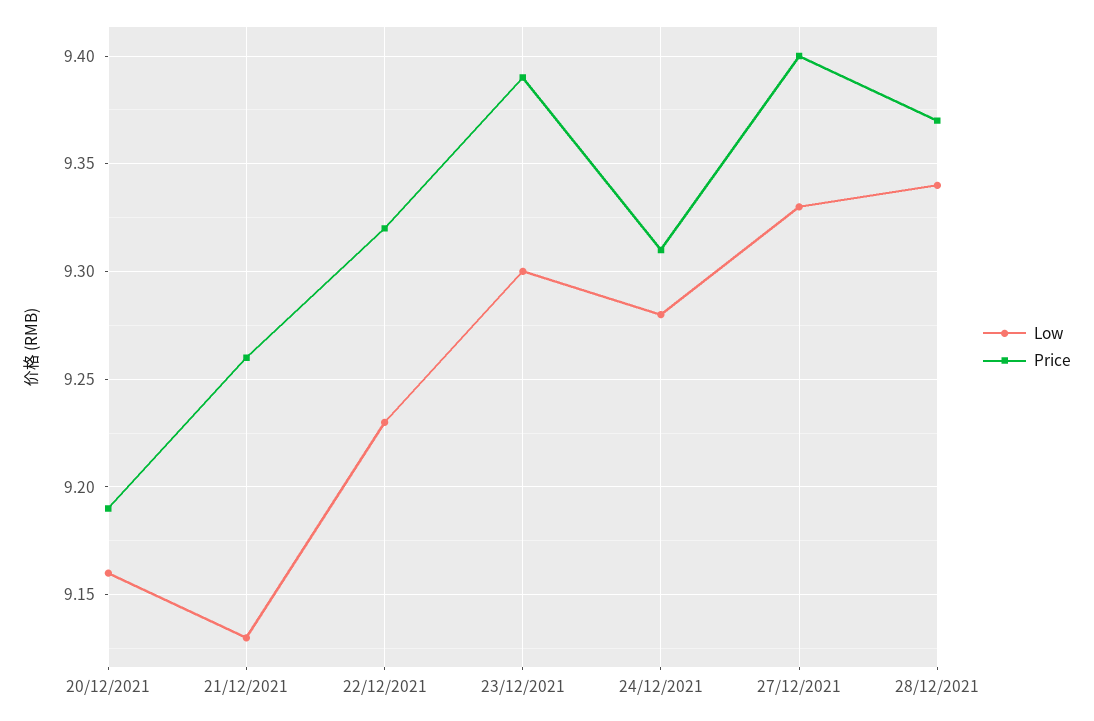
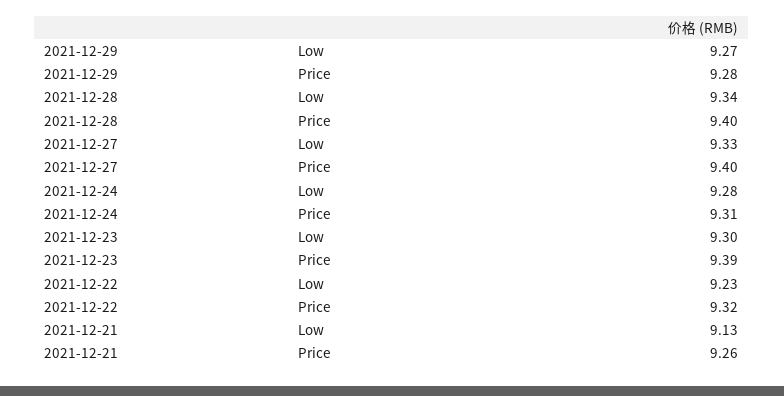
Low, 20/12/2021: 9.16 -> none
Price, 20/12/2021: 9.19 -> none
Price, 28/12/2021: 9.37 -> 9.4
Low, 2021-12-29: none -> 9.27
Price, 2021-12-29: none -> 9.28

